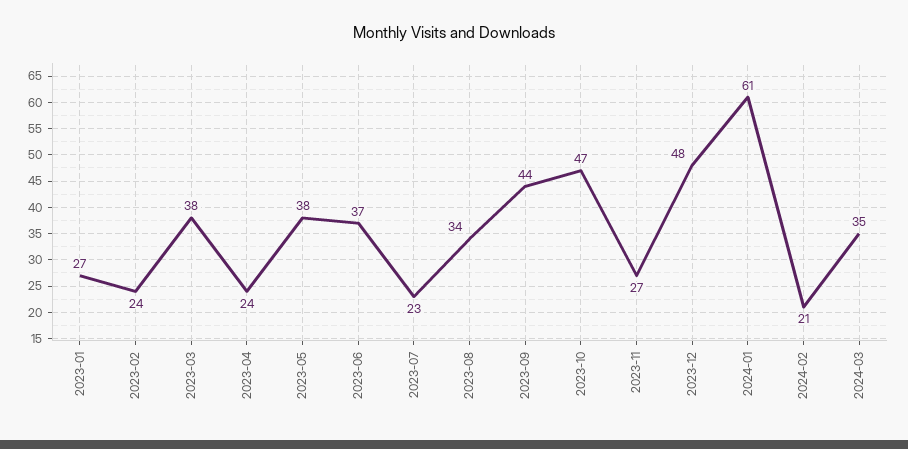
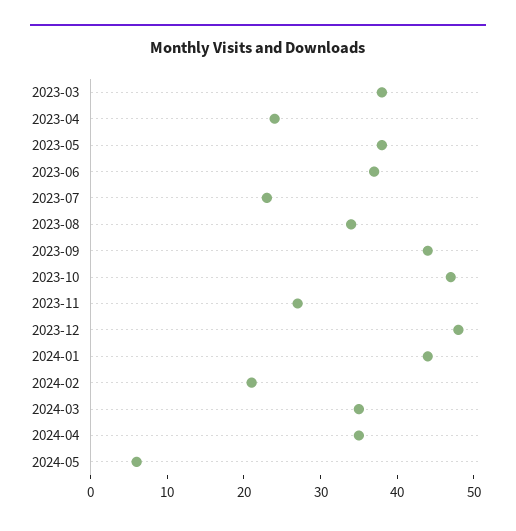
2023-01: 27 -> none
2023-02: 24 -> none
2024-01: 61 -> 45
2024-04: none -> 35
2024-05: none -> 5

